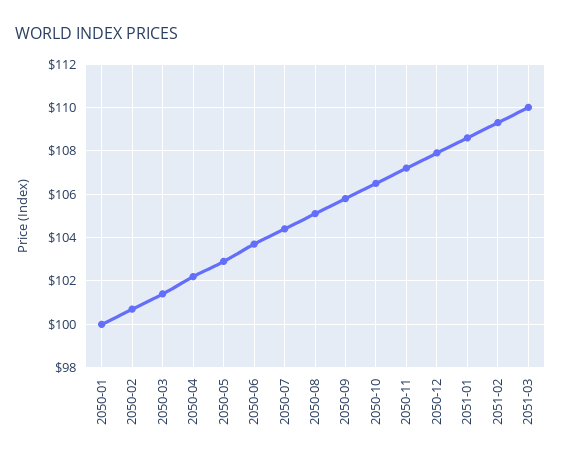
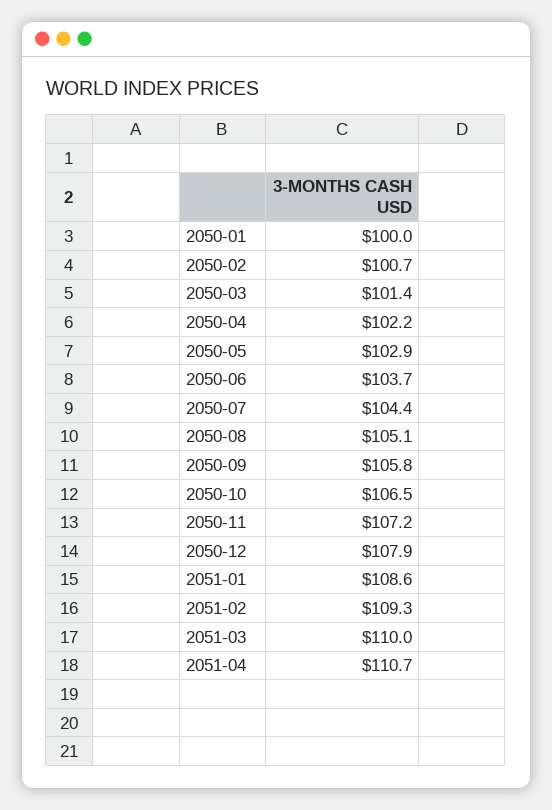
2051-04: none -> 110.7

